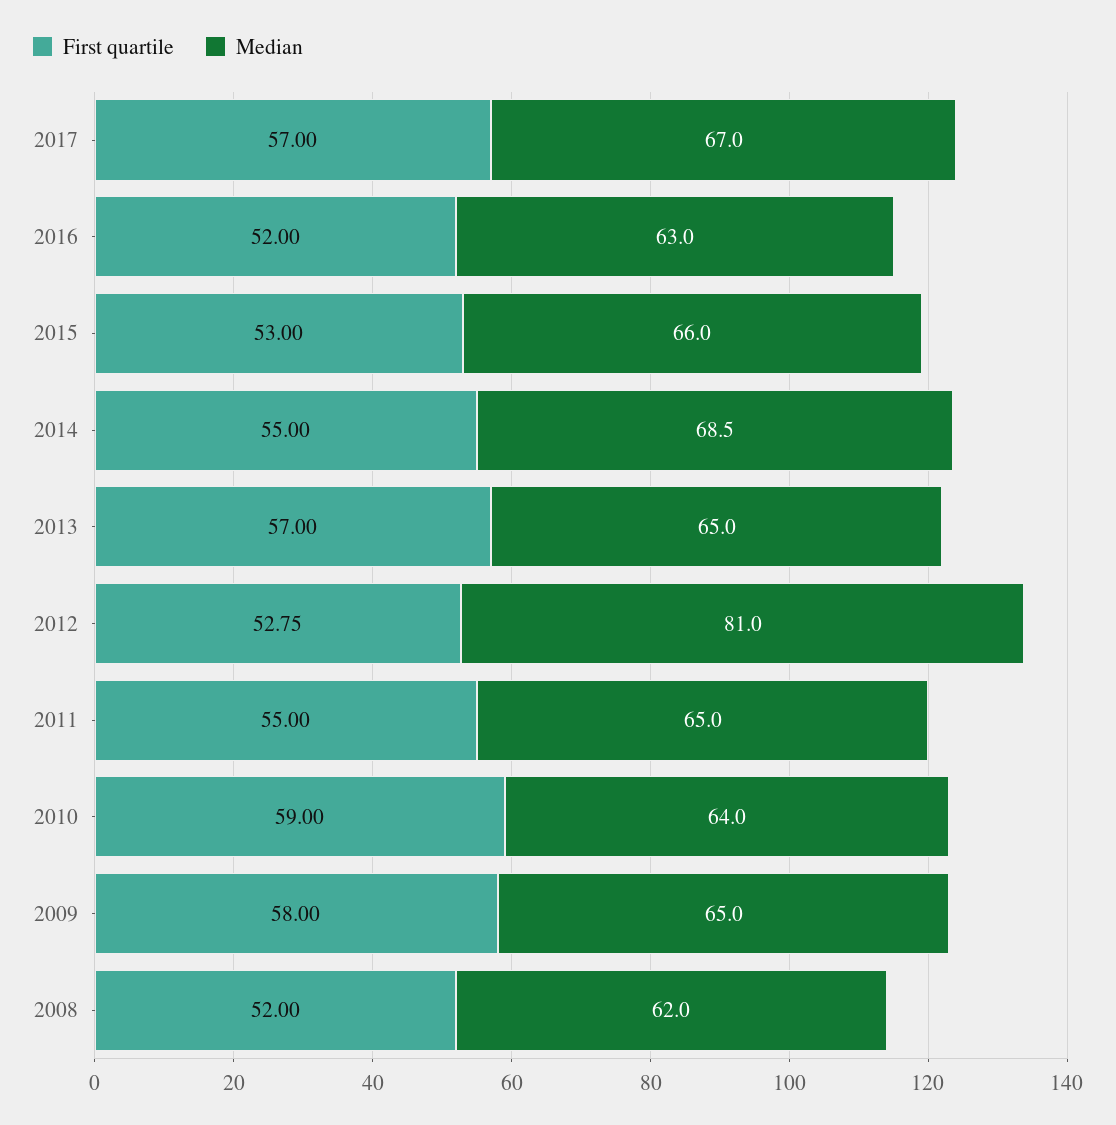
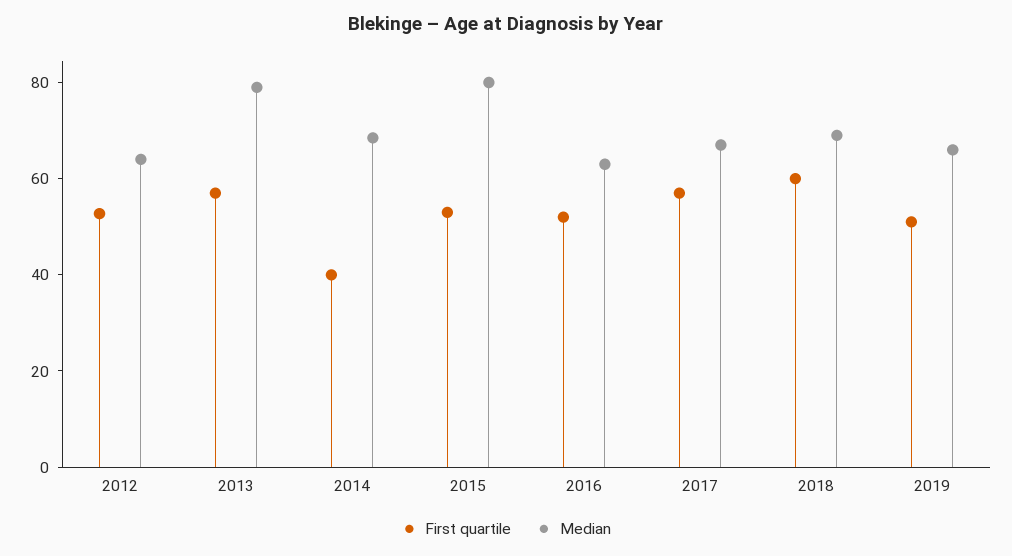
Median, 2015: 66 -> 80
First quartile, 2014: 55 -> 40
Median, 2013: 65 -> 80
Median, 2012: 81 -> 65
First quartile, 2011: 55 -> none
Median, 2011: 65 -> none
First quartile, 2010: 59 -> none
Median, 2010: 64 -> none
First quartile, 2009: 58 -> none
Median, 2009: 65 -> none
First quartile, 2008: 52 -> none
Median, 2008: 62 -> none
First quartile, 2018: none -> 60
Median, 2018: none -> 70
First quartile, 2019: none -> 50
Median, 2019: none -> 65

